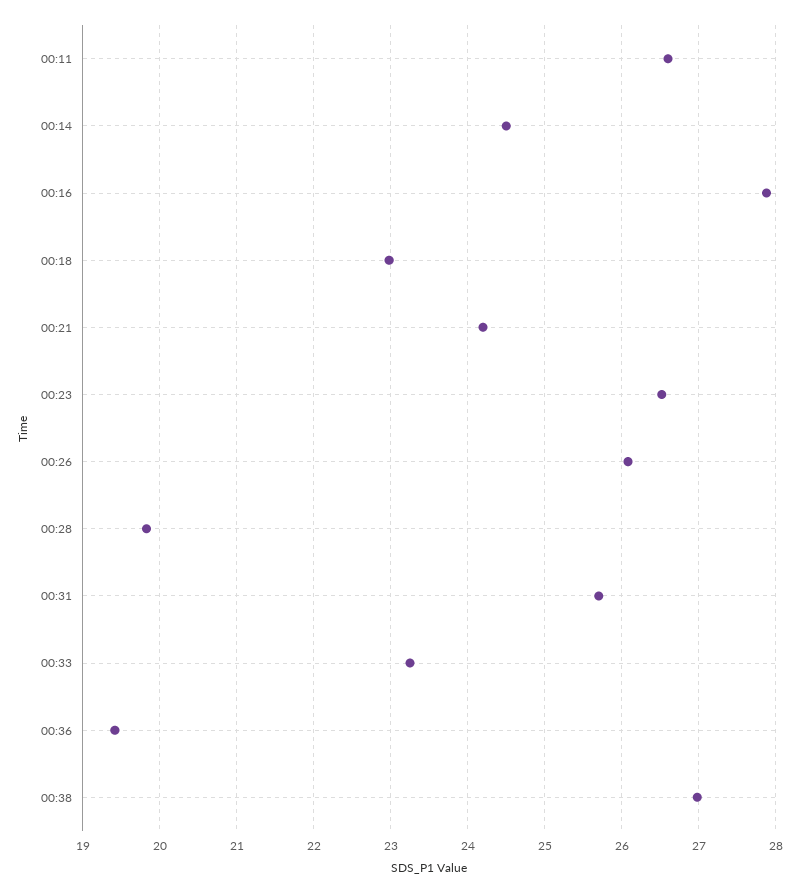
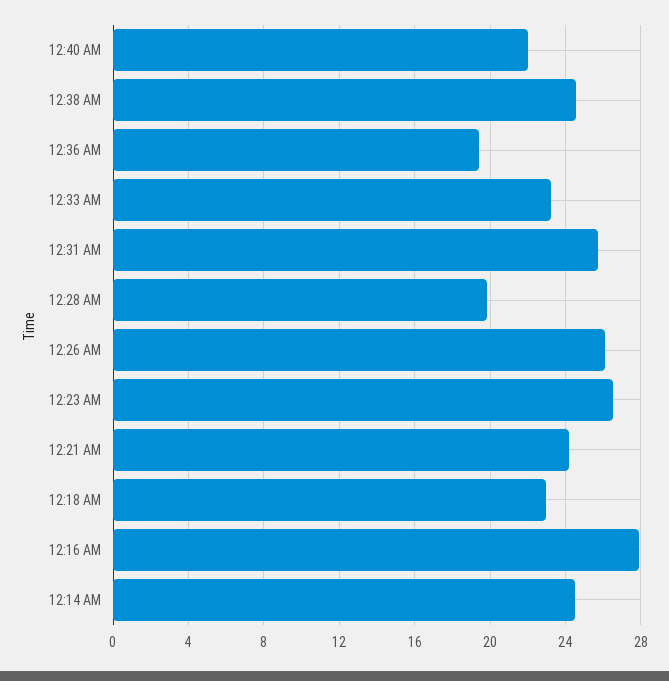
00:11: 26.6 -> none
00:38: 27 -> 24.5
12:40 AM: none -> 22

